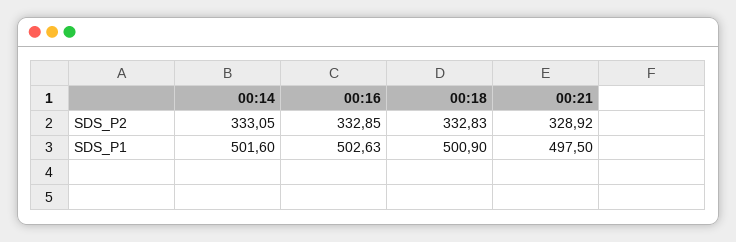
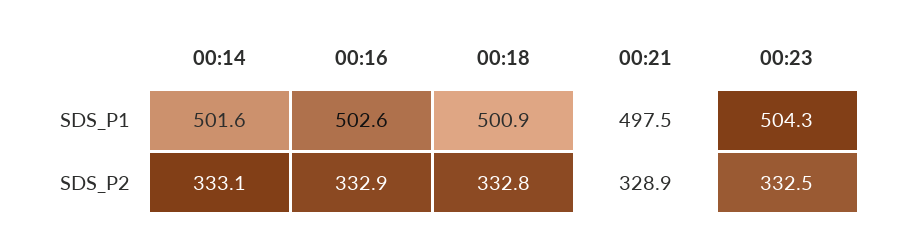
00:23, SDS_P1: none -> 504.3
00:23, SDS_P2: none -> 332.5

